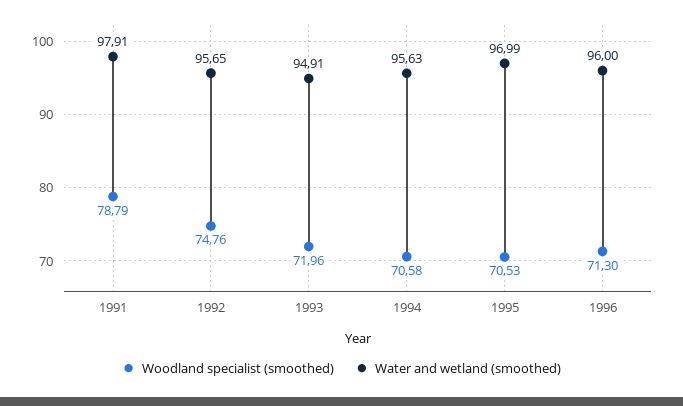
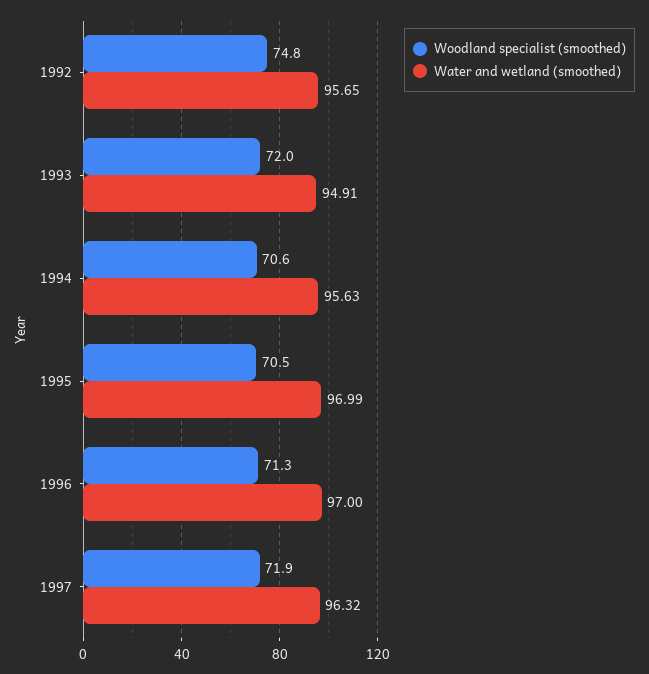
Woodland specialist (smoothed), 1991: 78.79 -> none
Water and wetland (smoothed), 1991: 97.91 -> none
Water and wetland (smoothed), 1996: 96 -> 97
Woodland specialist (smoothed), 1997: none -> 71.9
Water and wetland (smoothed), 1997: none -> 96.32

